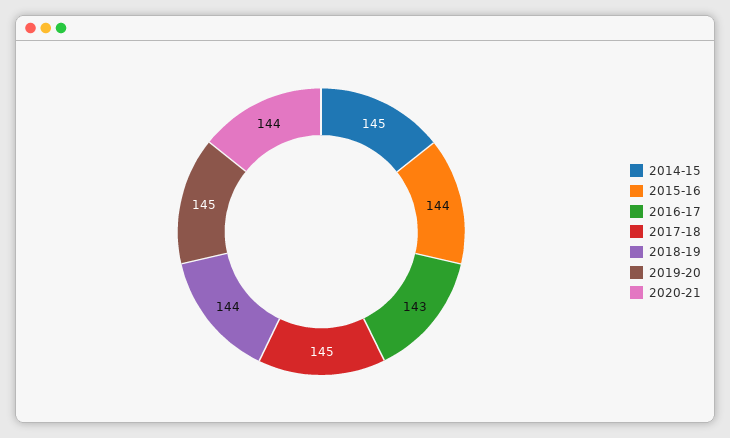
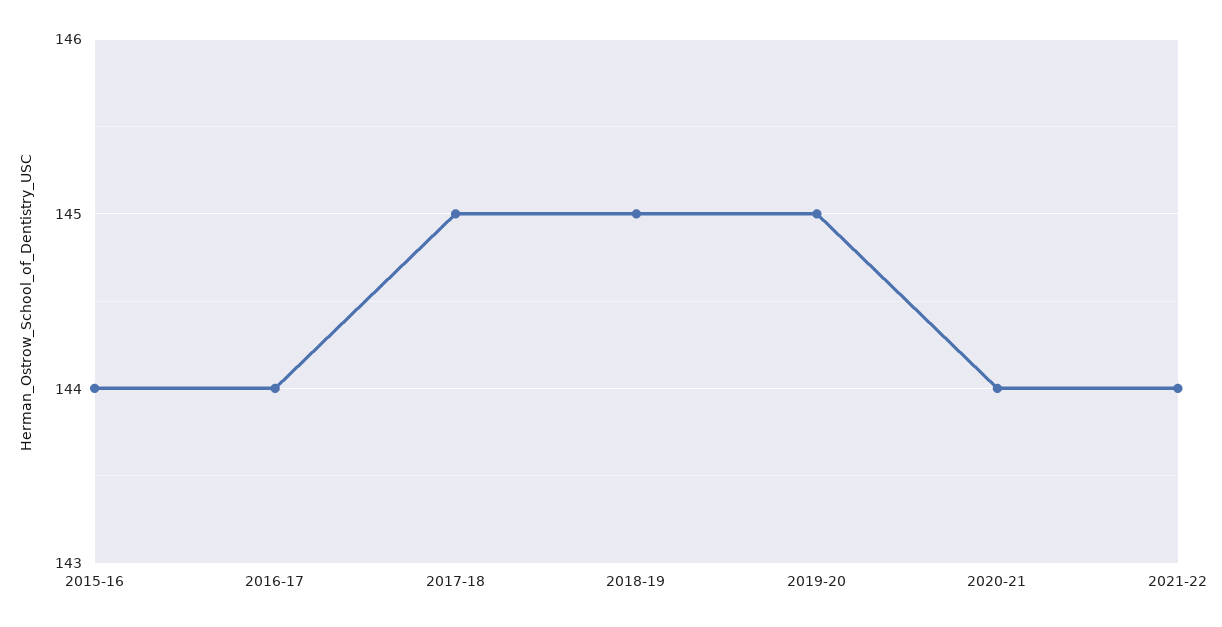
2014-15: 145 -> none
2016-17: 143 -> 144
2018-19: 144 -> 145
2021-22: none -> 144

